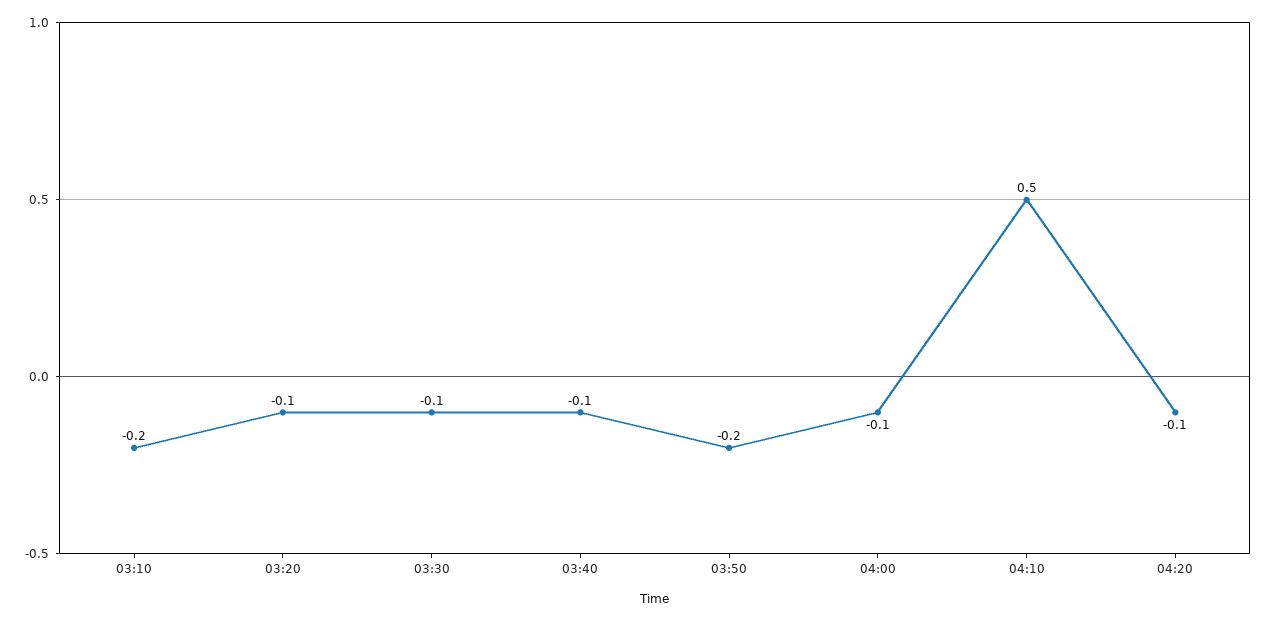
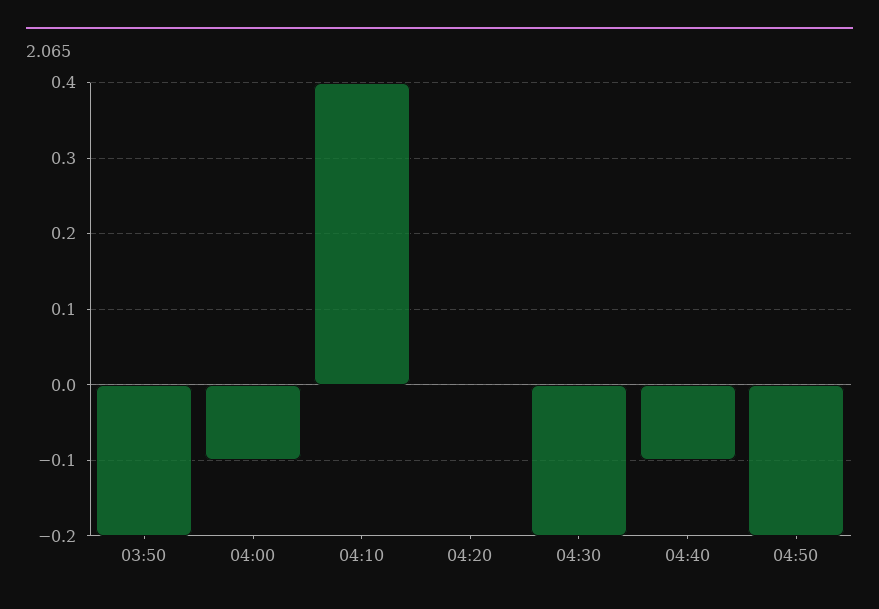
03:10: -0.2 -> none
03:20: -0.1 -> none
03:30: -0.1 -> none
03:40: -0.1 -> none
04:10: 0.5 -> 0.4
04:20: -0.1 -> 0
04:30: none -> -0.2
04:40: none -> -0.1
04:50: none -> -0.2

